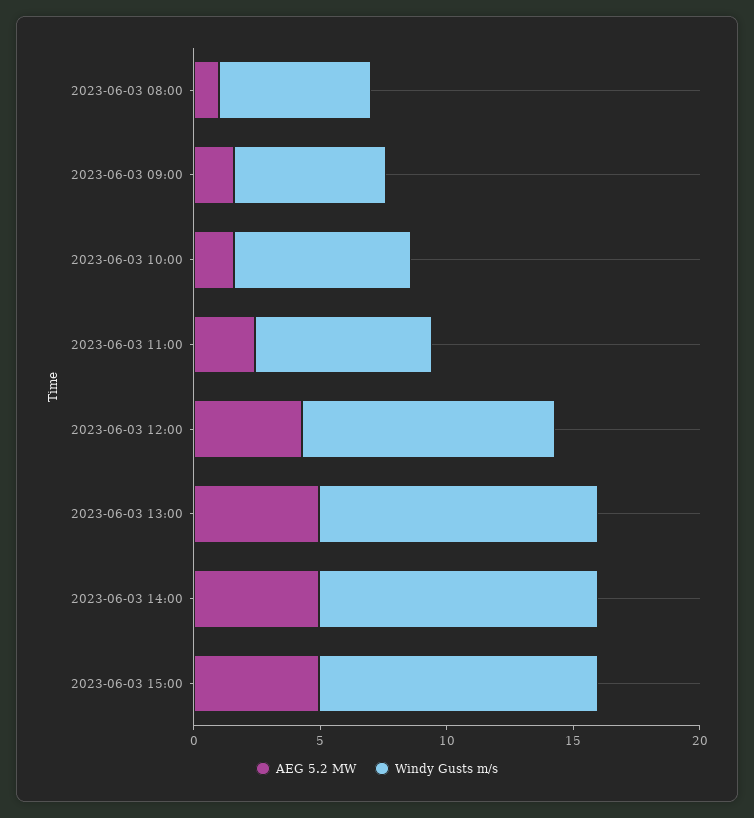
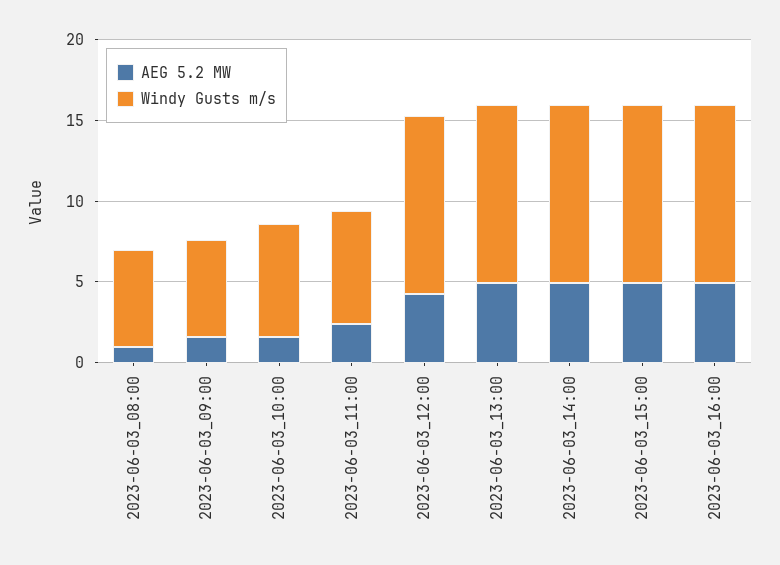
Windy Gusts m/s, 2023-06-03 12:00: 10 -> 11
AEG 5.2 MW, 2023-06-03_16:00: none -> 5
Windy Gusts m/s, 2023-06-03_16:00: none -> 11

